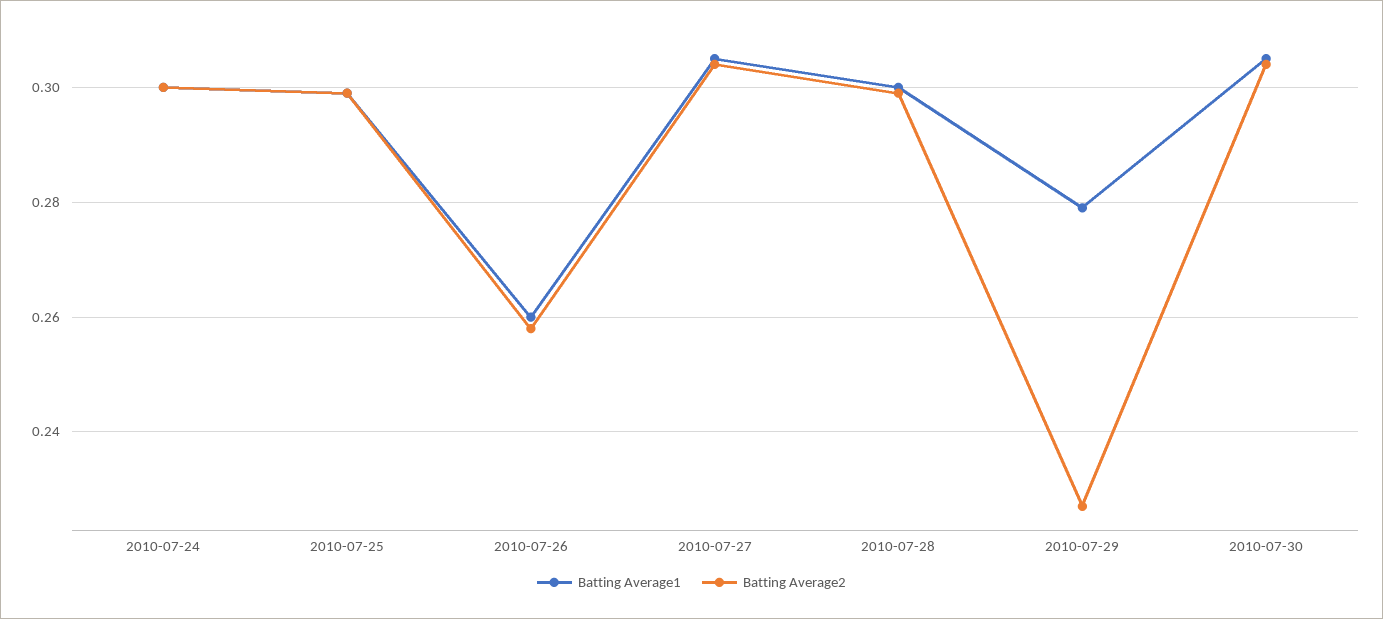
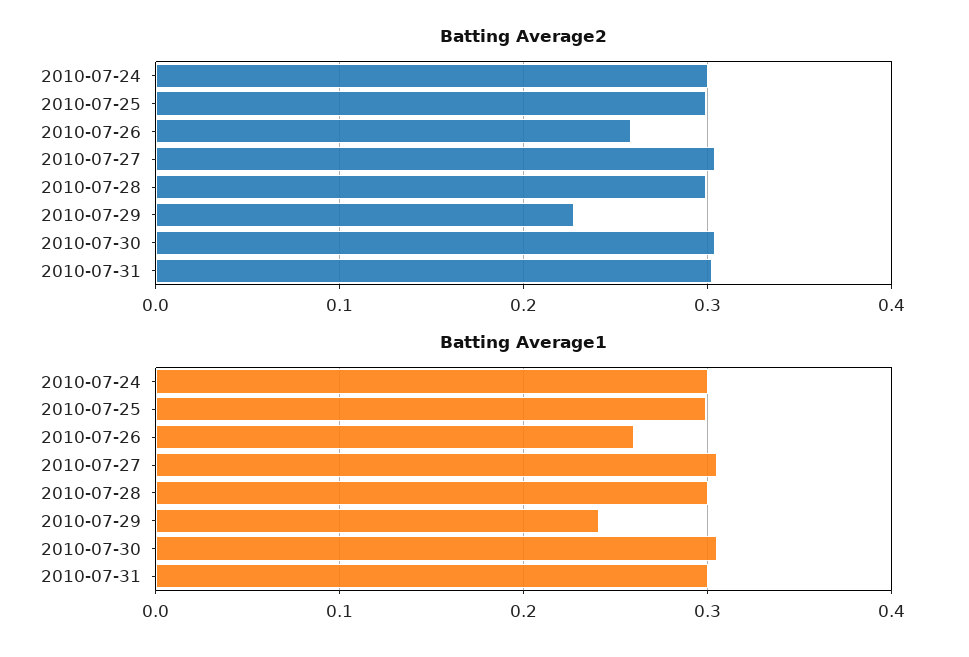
Batting Average1, 2010-07-29: 0.28 -> 0.24
Batting Average2, 2010-07-31: none -> 0.3
Batting Average1, 2010-07-31: none -> 0.3

